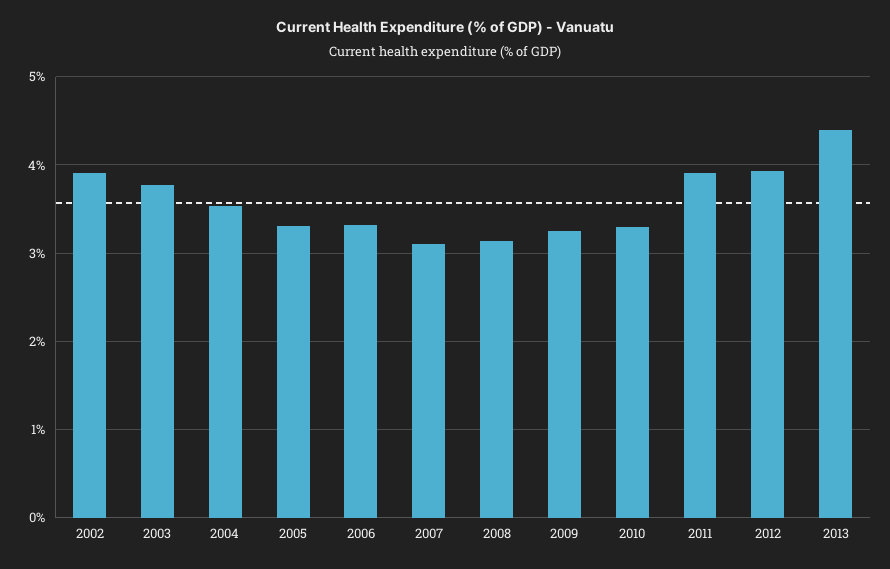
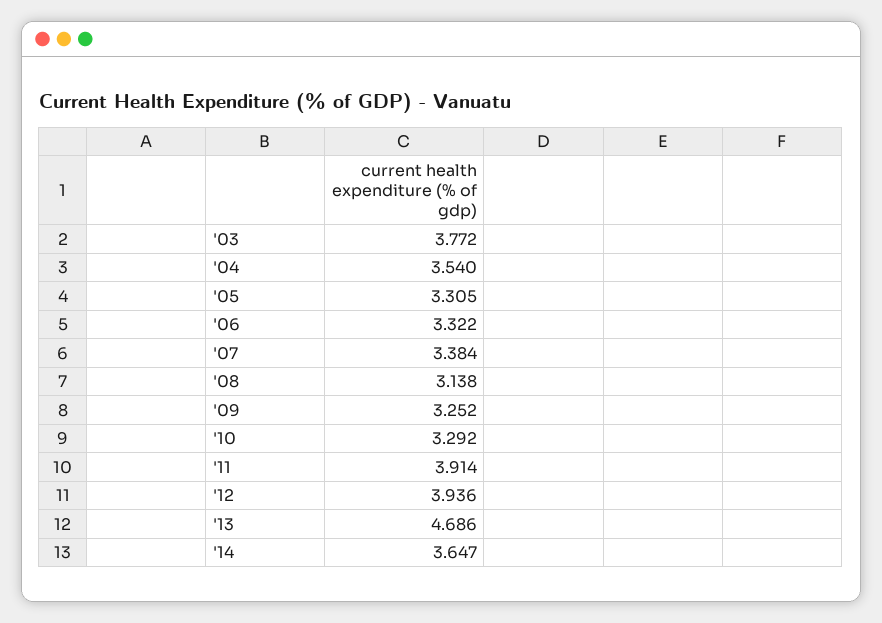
2002: 3.9 -> none
2007: 3.1 -> 3.384
2013: 4.4 -> 4.686
'14: none -> 3.647

